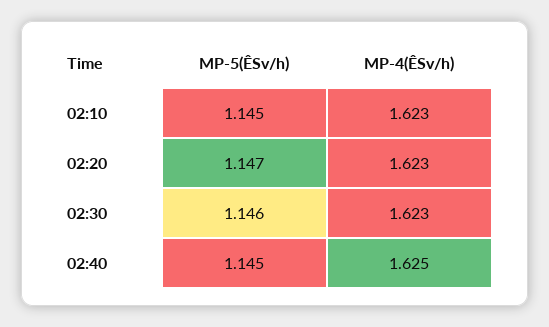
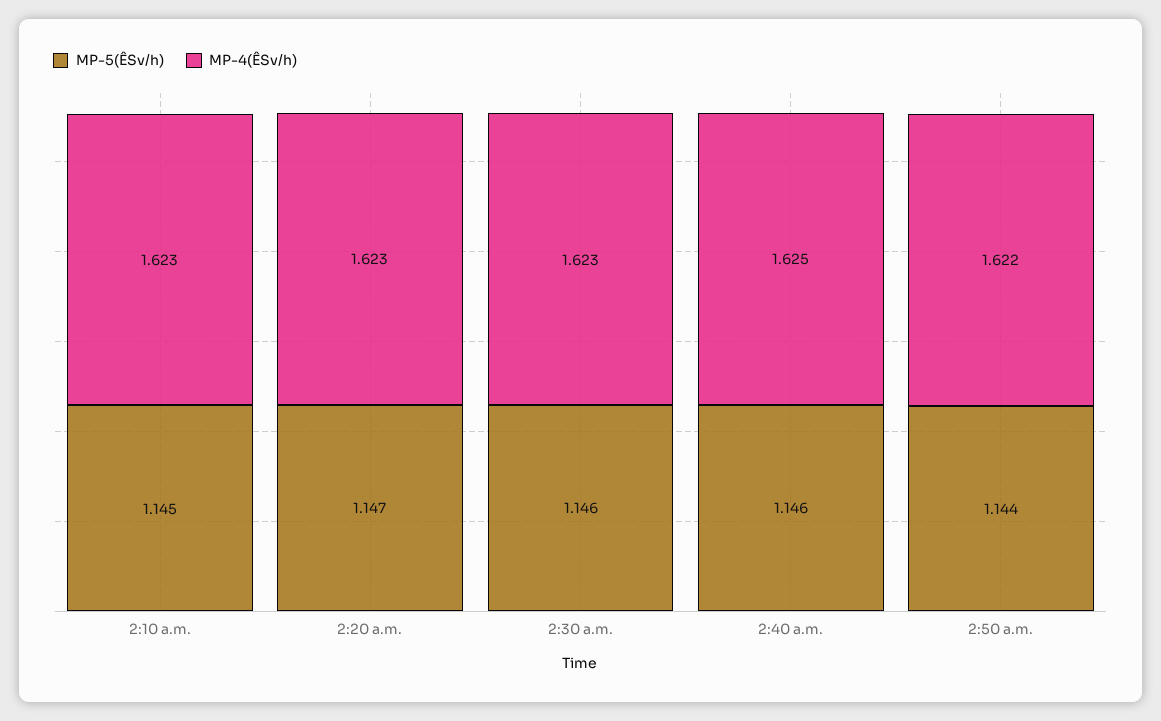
MP-5(ÊSv/h), 02:40: 1.145 -> 1.146
MP-5(ÊSv/h), 2:50 a.m.: none -> 1.144
MP-4(ÊSv/h), 2:50 a.m.: none -> 1.622

